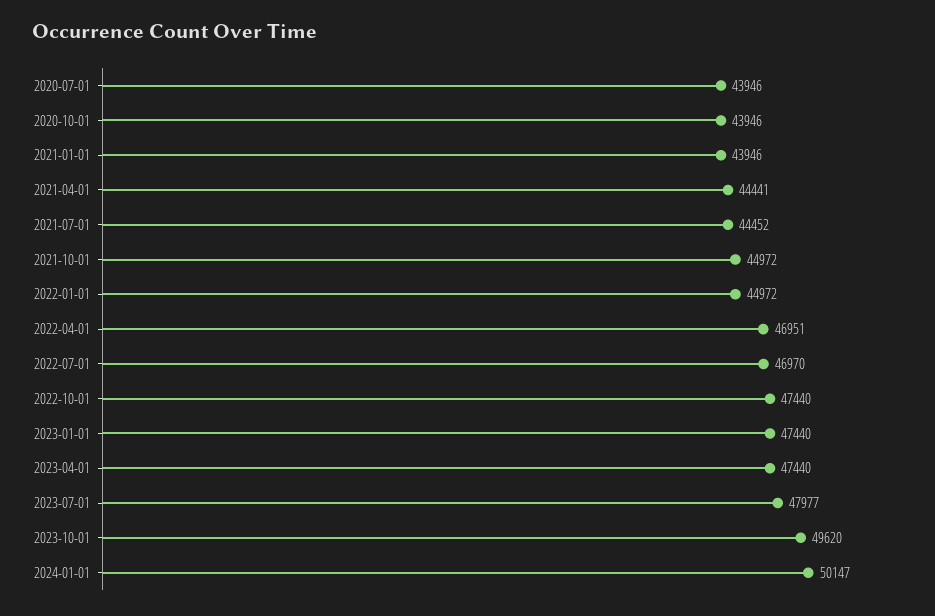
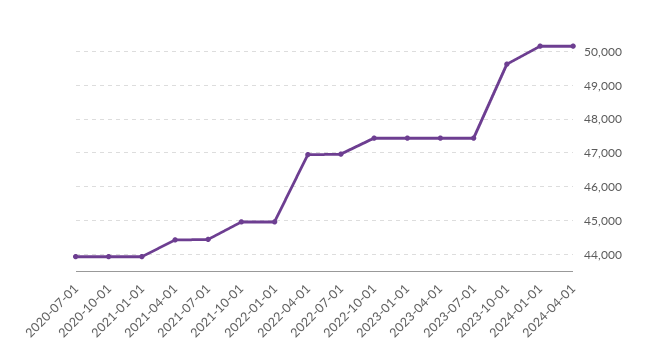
2023-07-01: 47977 -> 47400
2024-04-01: none -> 50200

